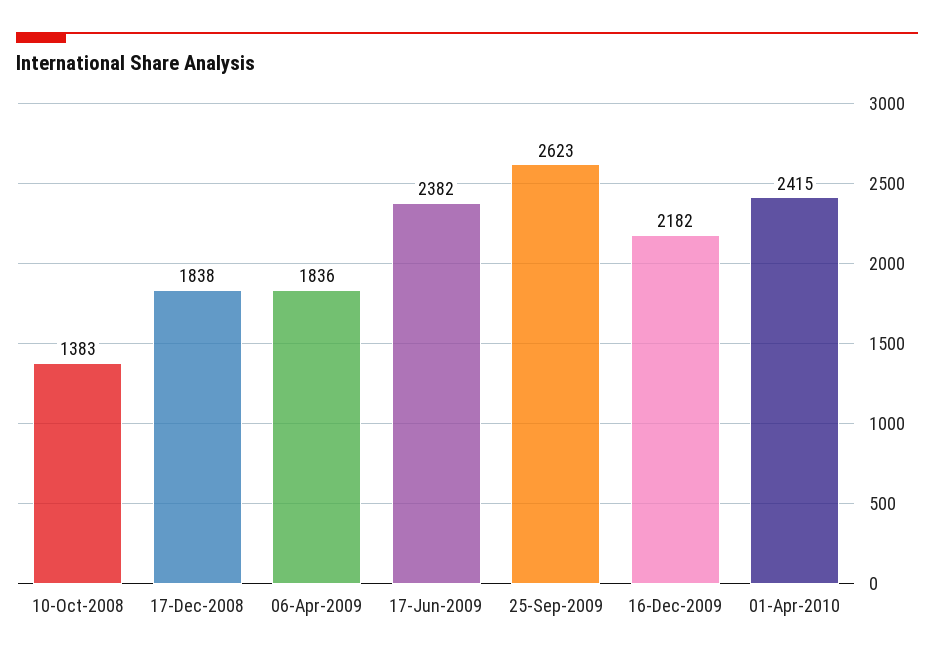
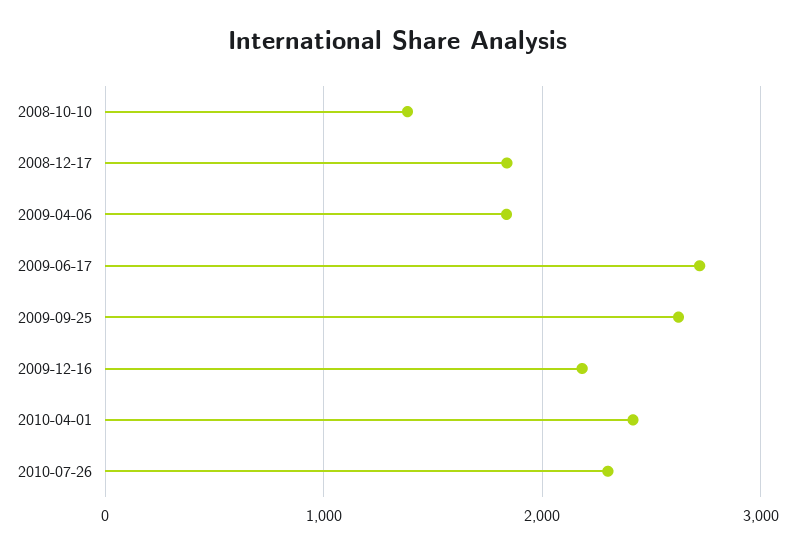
17-Jun-2009: 2382 -> 2700
2010-07-26: none -> 2300

